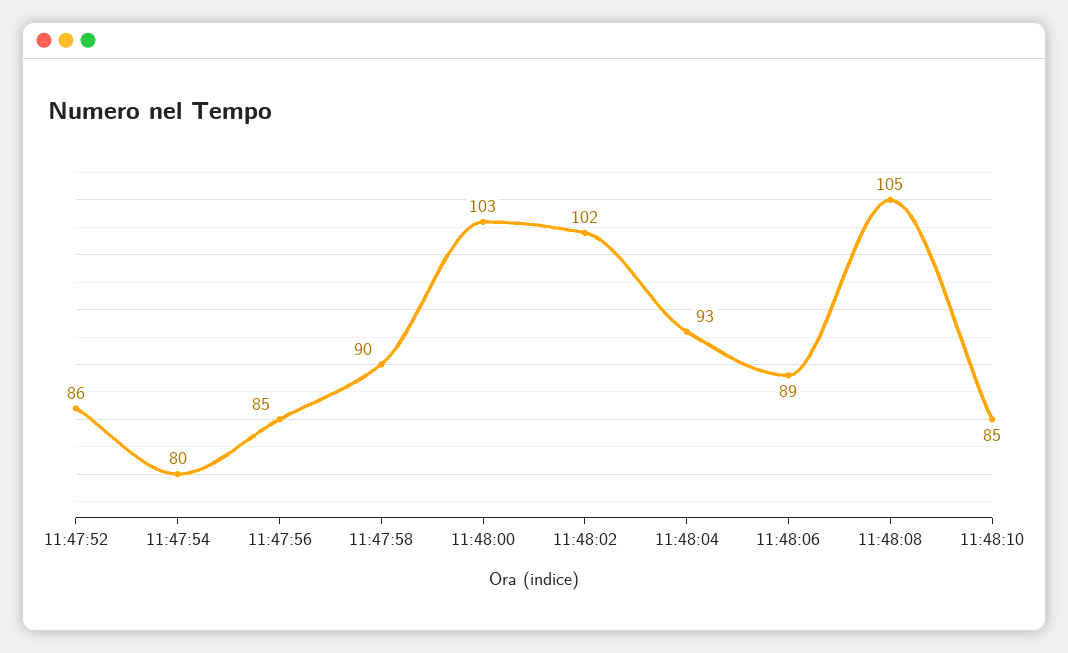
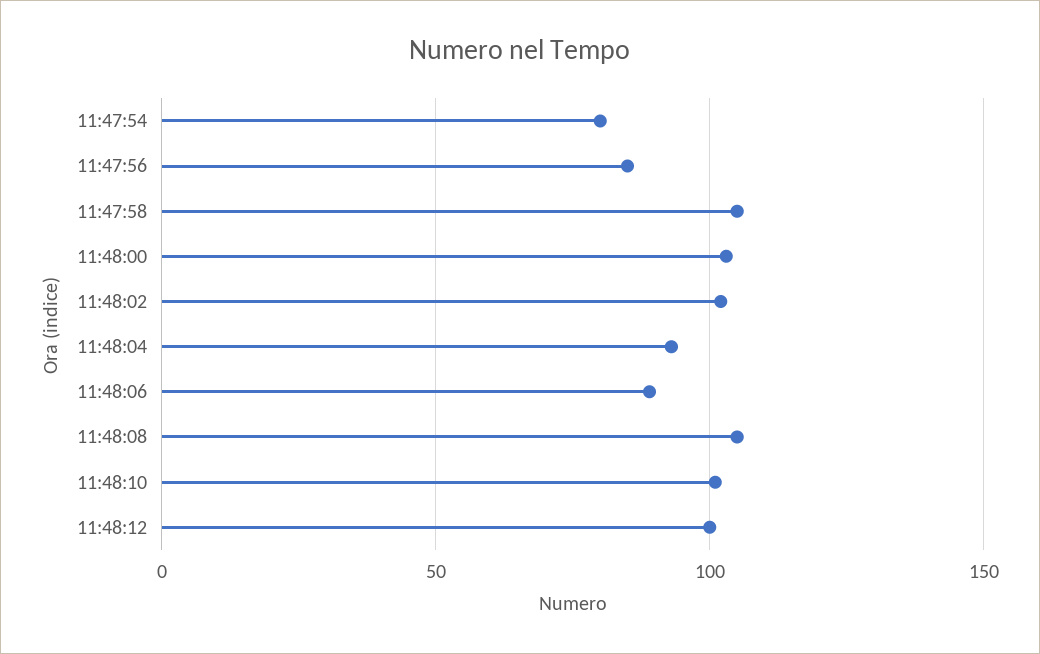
11:47:52: 86 -> none
11:47:58: 90 -> 105
11:48:10: 85 -> 100
11:48:12: none -> 100

